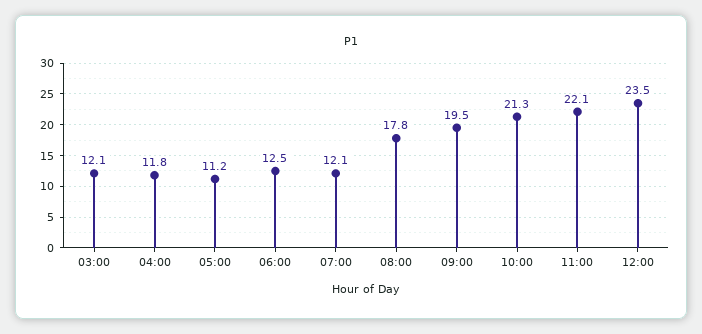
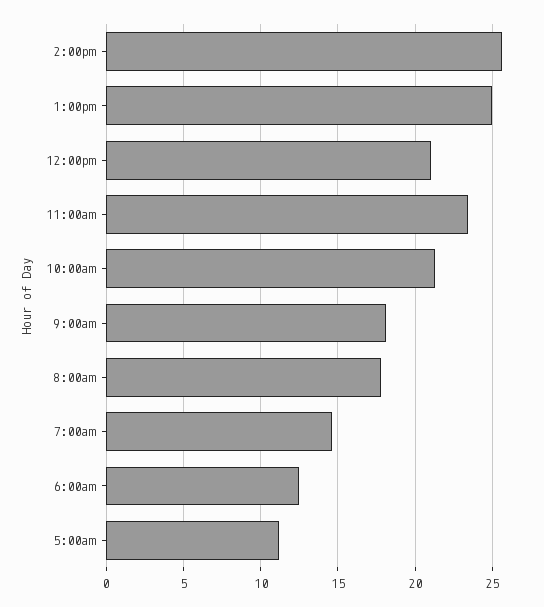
03:00: 12.1 -> none
04:00: 11.8 -> none
07:00: 12.1 -> 14.5
09:00: 19.5 -> 18
11:00: 22.1 -> 23.5
12:00: 23.5 -> 21
2:00pm: none -> 25.5
1:00pm: none -> 25

